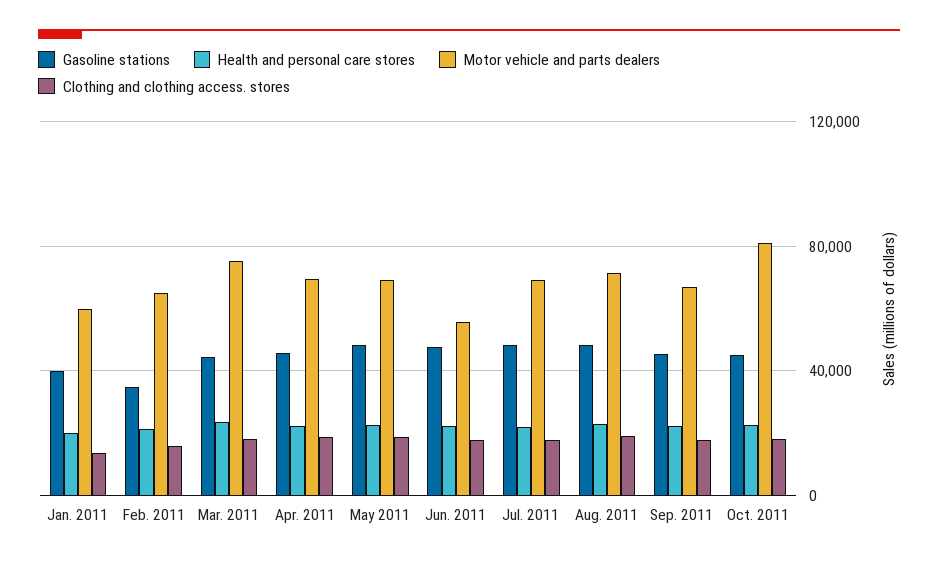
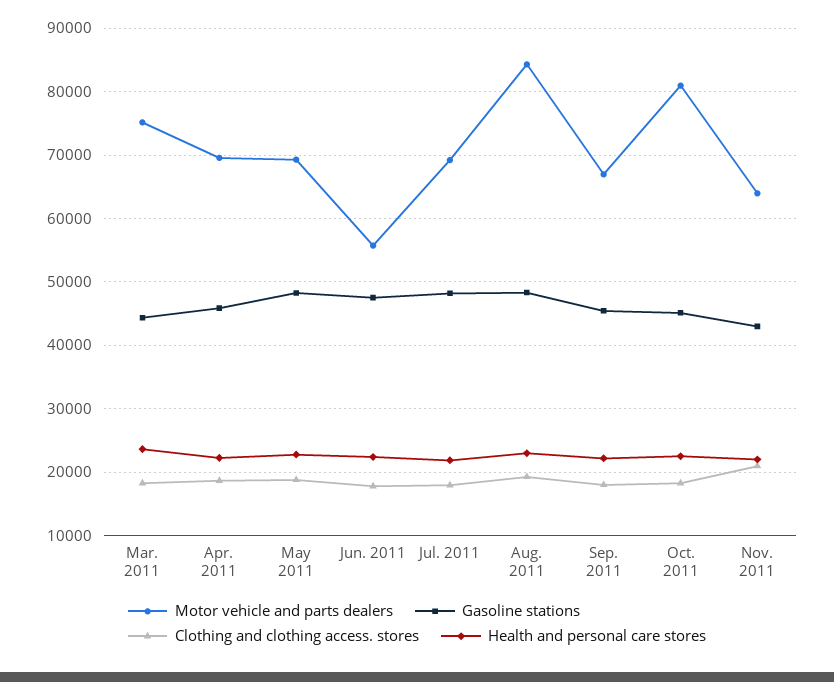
Gasoline stations, Jan. 2011: 40000 -> none
Health and personal care stores, Jan. 2011: 20000 -> none
Motor vehicle and parts dealers, Jan. 2011: 60000 -> none
Clothing and clothing access. stores, Jan. 2011: 15000 -> none
Gasoline stations, Feb. 2011: 35000 -> none
Health and personal care stores, Feb. 2011: 20000 -> none
Motor vehicle and parts dealers, Feb. 2011: 65000 -> none
Clothing and clothing access. stores, Feb. 2011: 15000 -> none
Motor vehicle and parts dealers, Aug. 2011: 70000 -> 84000
Motor vehicle and parts dealers, Nov. 2011: none -> 64000
Gasoline stations, Nov. 2011: none -> 43000
Clothing and clothing access. stores, Nov. 2011: none -> 21000
Health and personal care stores, Nov. 2011: none -> 22000

